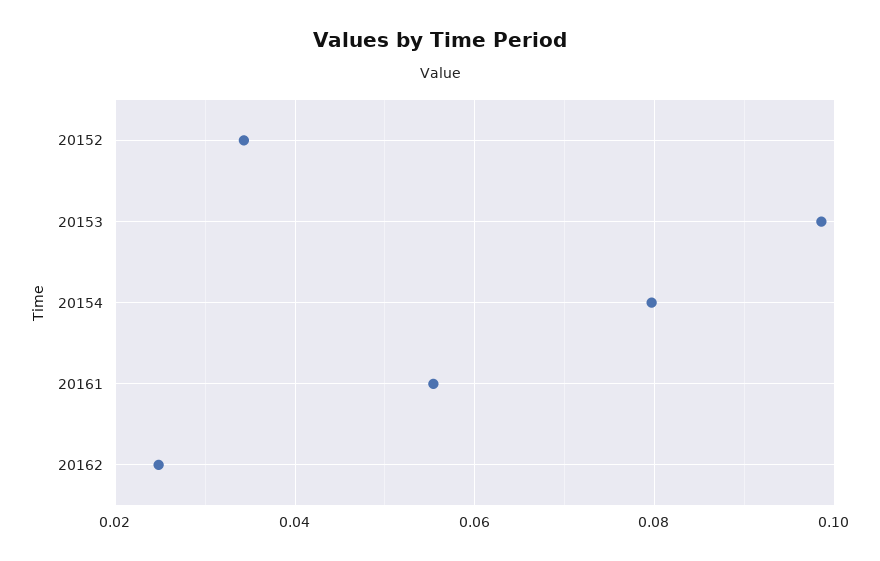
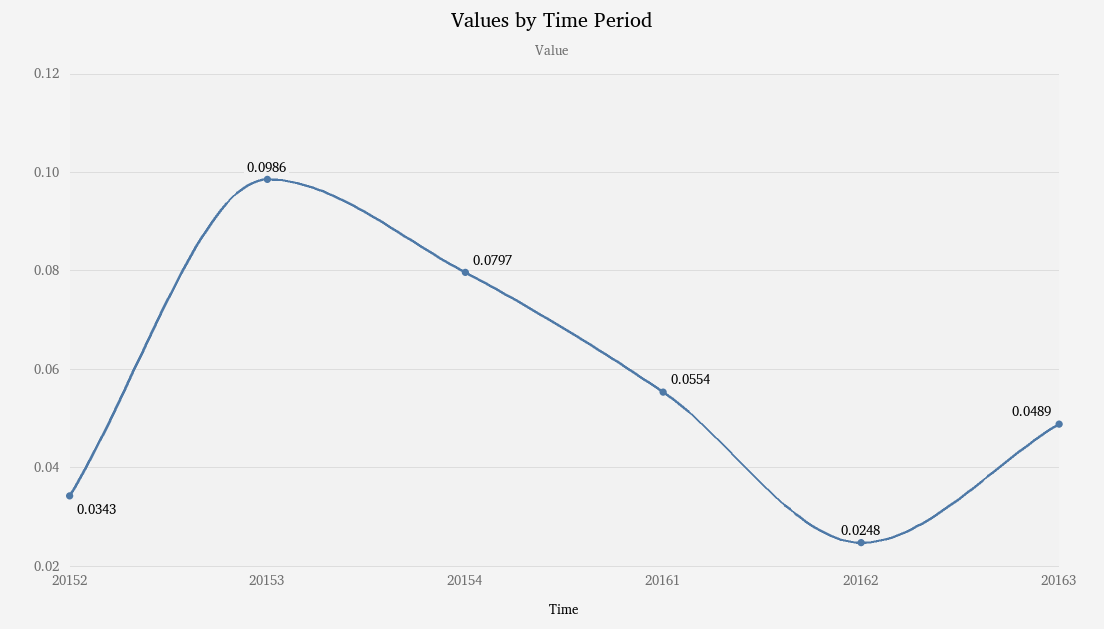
20163: none -> 0.0489

